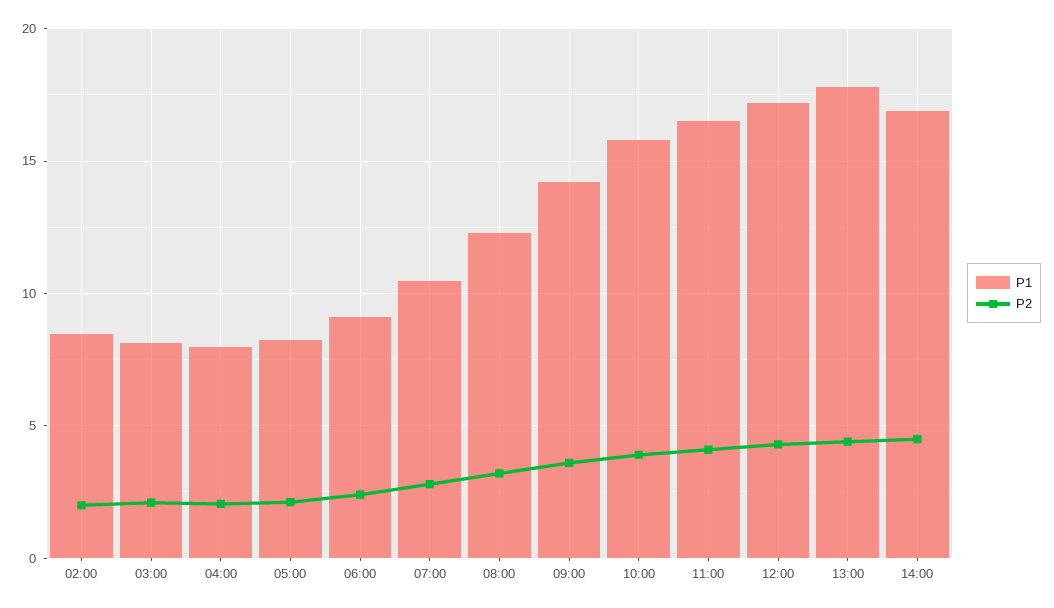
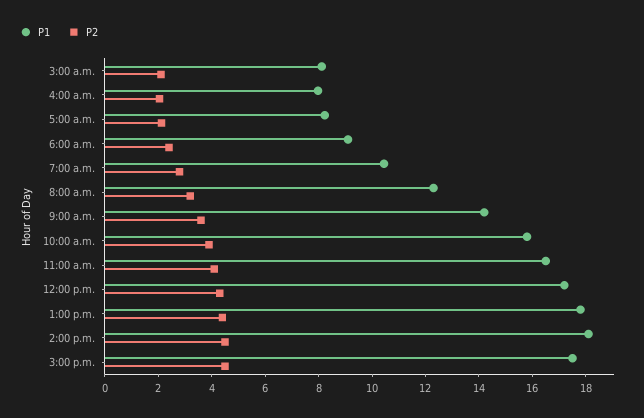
P1, 02:00: 8.5 -> none
P2, 02:00: 2 -> none
P1, 14:00: 17 -> 18
P1, 3:00 p.m.: none -> 17.5
P2, 3:00 p.m.: none -> 4.5

